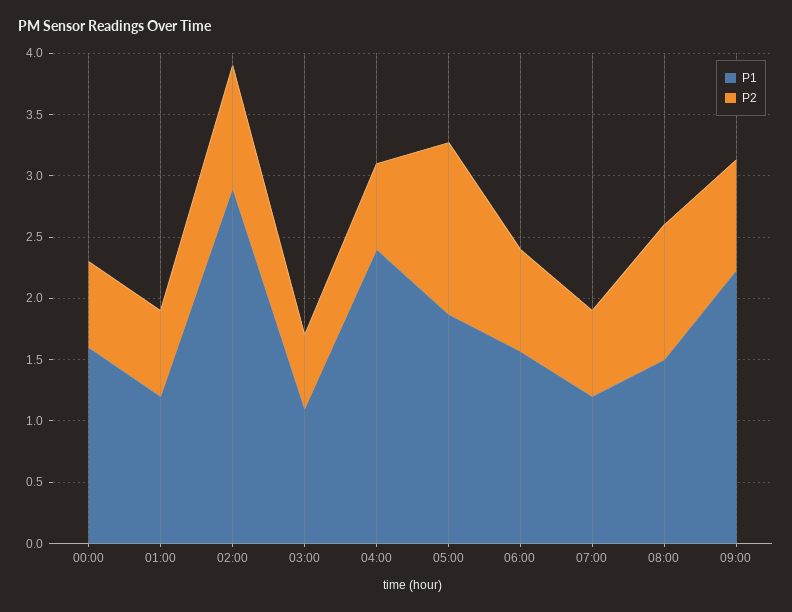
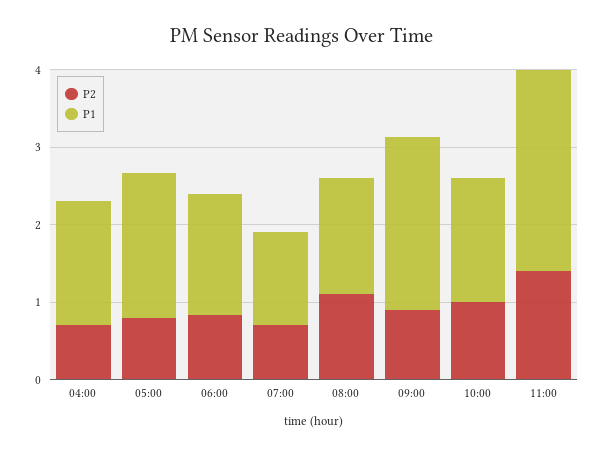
P1, 00:00: 1.6 -> none
P2, 00:00: 0.7 -> none
P1, 01:00: 1.2 -> none
P2, 01:00: 0.7 -> none
P1, 02:00: 2.9 -> none
P2, 02:00: 1 -> none
P1, 03:00: 1.1 -> none
P2, 03:00: 0.6 -> none
P1, 04:00: 2.4 -> 1.6
P2, 05:00: 1.4 -> 0.8
P2, 10:00: none -> 1
P1, 10:00: none -> 1.6
P2, 11:00: none -> 1.4
P1, 11:00: none -> 2.6

